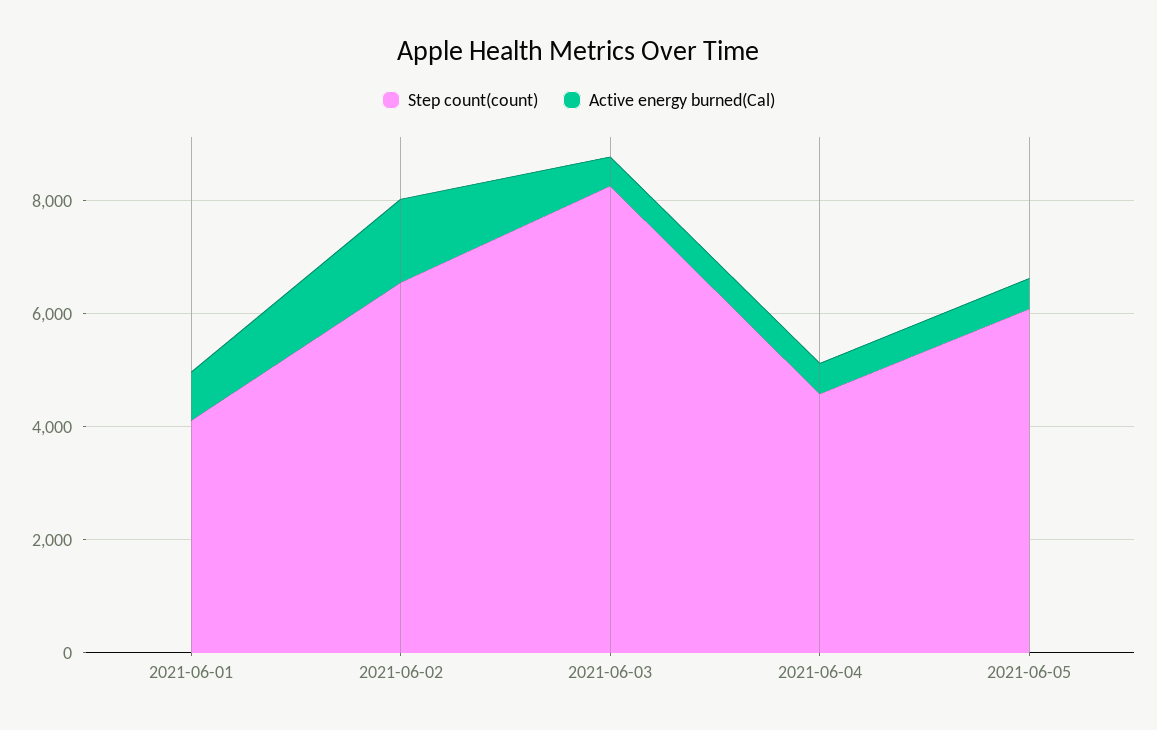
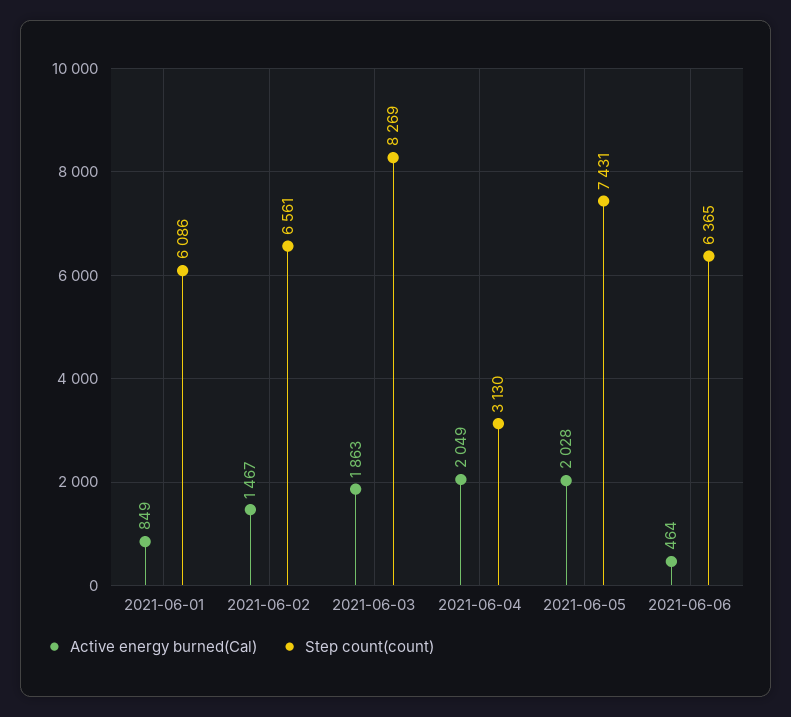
Step count(count), 2021-06-01: 4000 -> 6086
Active energy burned(Cal), 2021-06-03: 500 -> 1863
Step count(count), 2021-06-04: 4500 -> 3130
Active energy burned(Cal), 2021-06-04: 500 -> 2049
Step count(count), 2021-06-05: 6000 -> 7431
Active energy burned(Cal), 2021-06-05: 500 -> 2028
Active energy burned(Cal), 2021-06-06: none -> 464
Step count(count), 2021-06-06: none -> 6365

